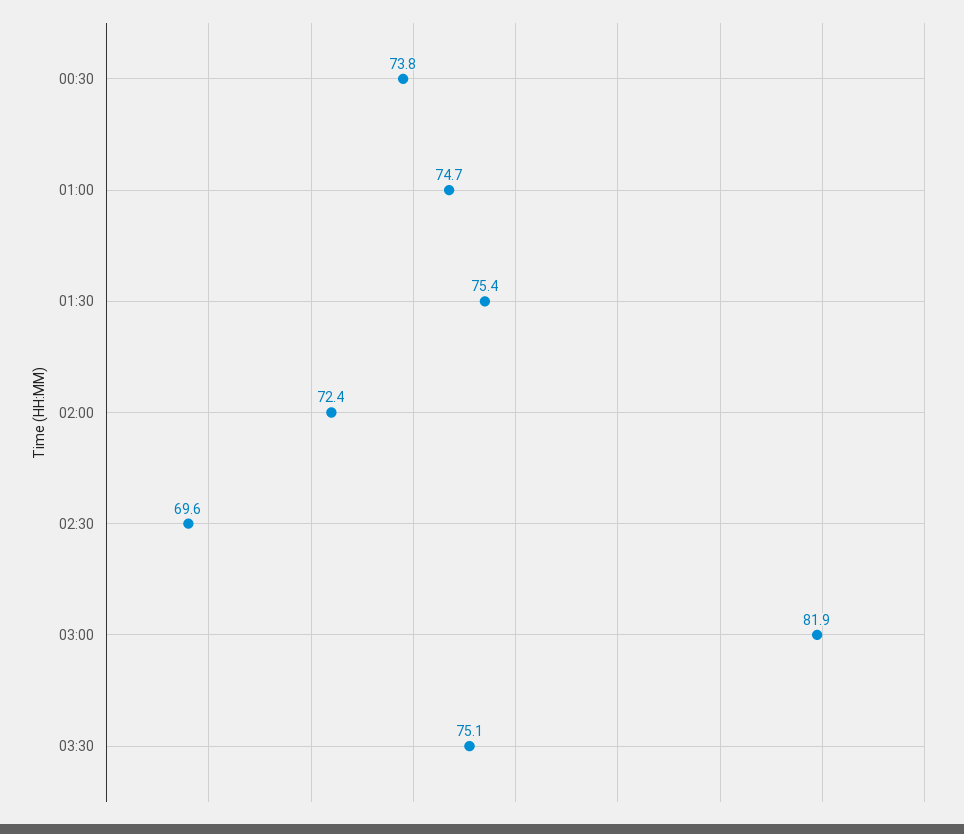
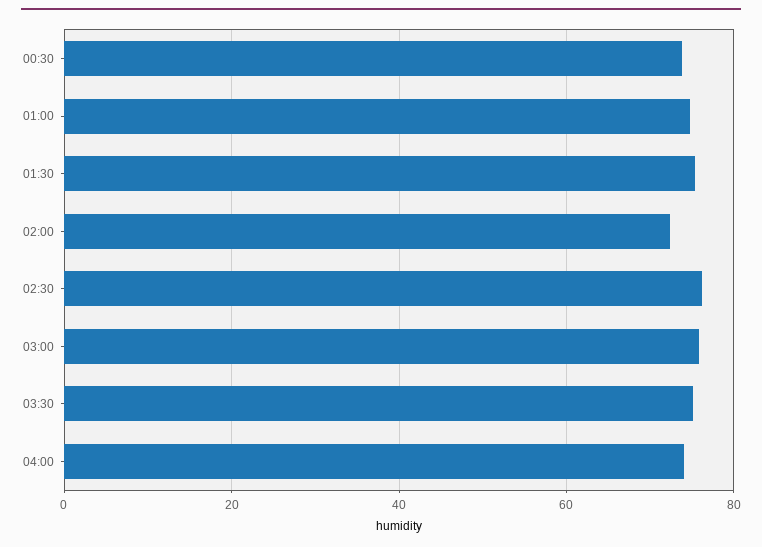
02:30: 69.6 -> 76
03:00: 81.9 -> 76
04:00: none -> 74

